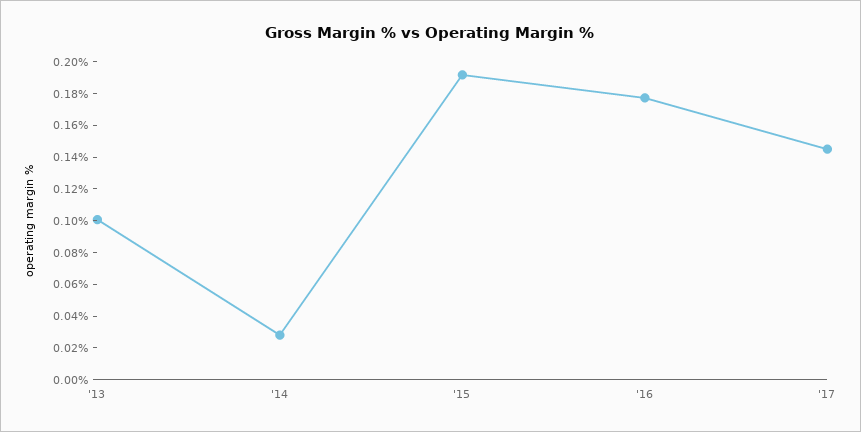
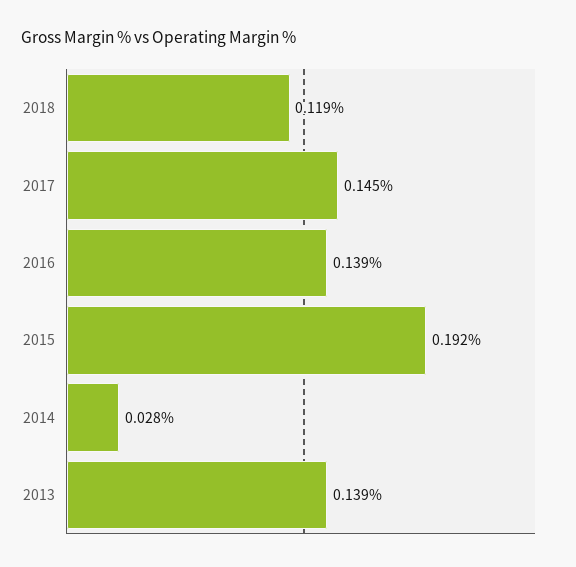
'13: 0.1 -> 0.139
'16: 0.18 -> 0.139
2018: none -> 0.119

